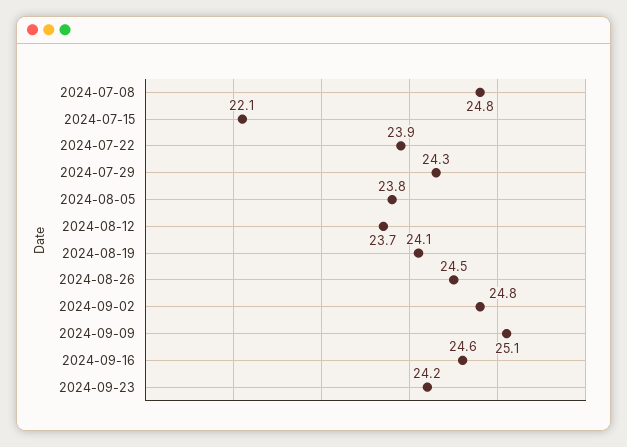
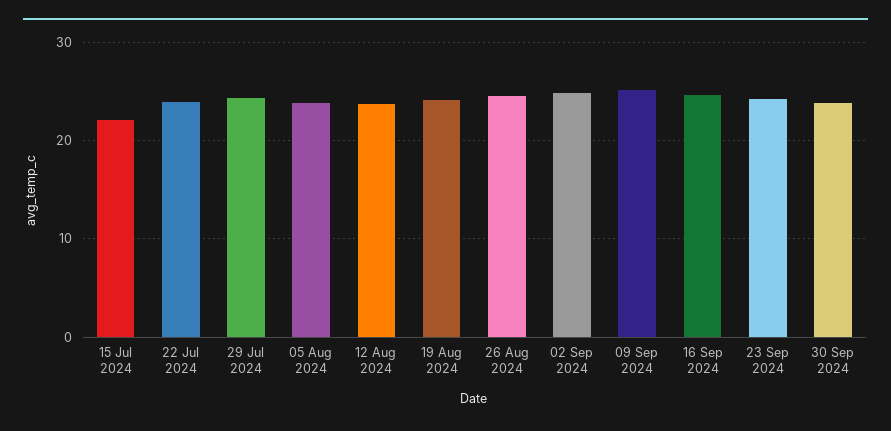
2024-07-08: 24.8 -> none
30 Sep 2024: none -> 24

